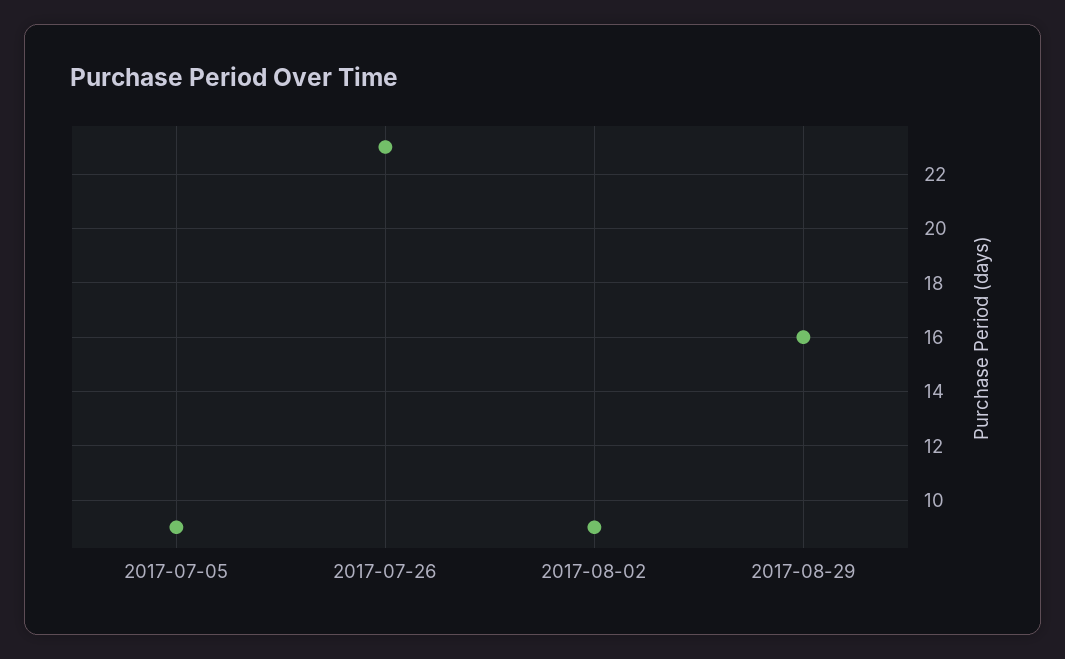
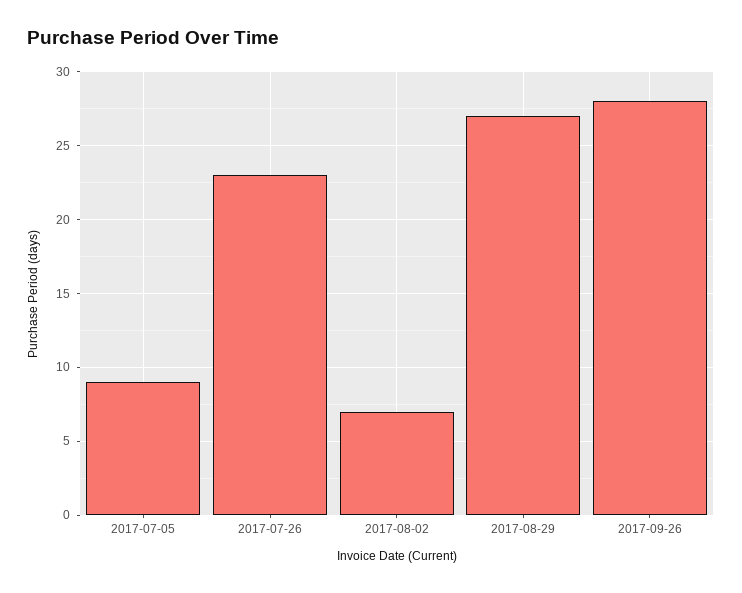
2017-08-02: 9 -> 7
2017-08-29: 16 -> 27
2017-09-26: none -> 28

